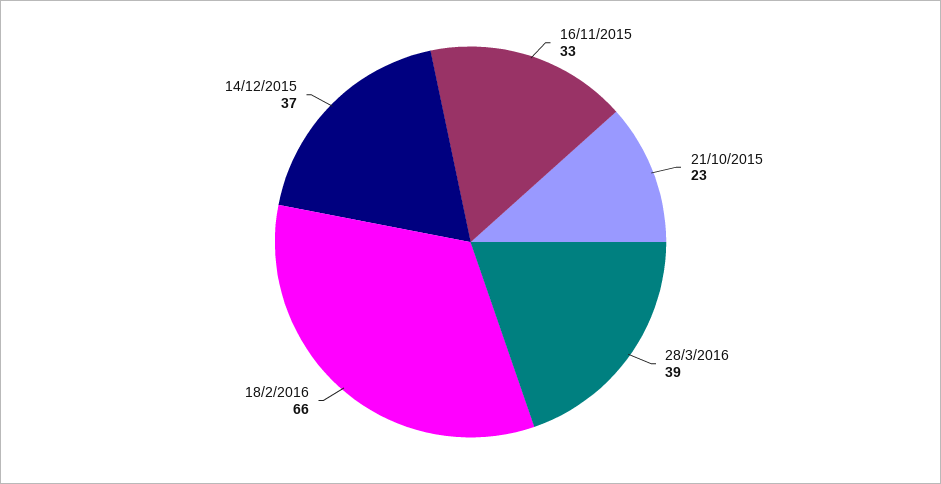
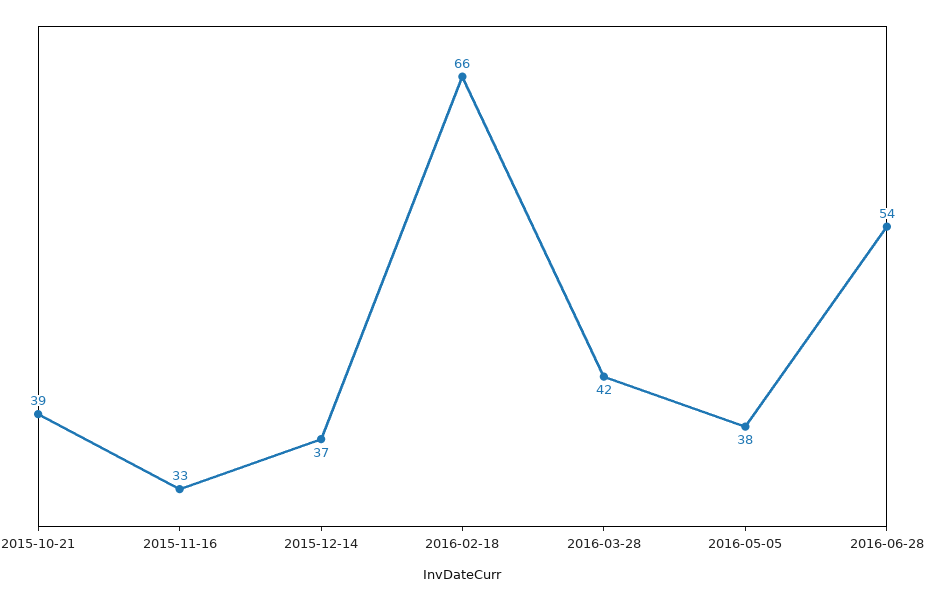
21/10/2015: 23 -> 39
28/3/2016: 39 -> 42
2016-05-05: none -> 38
2016-06-28: none -> 54

